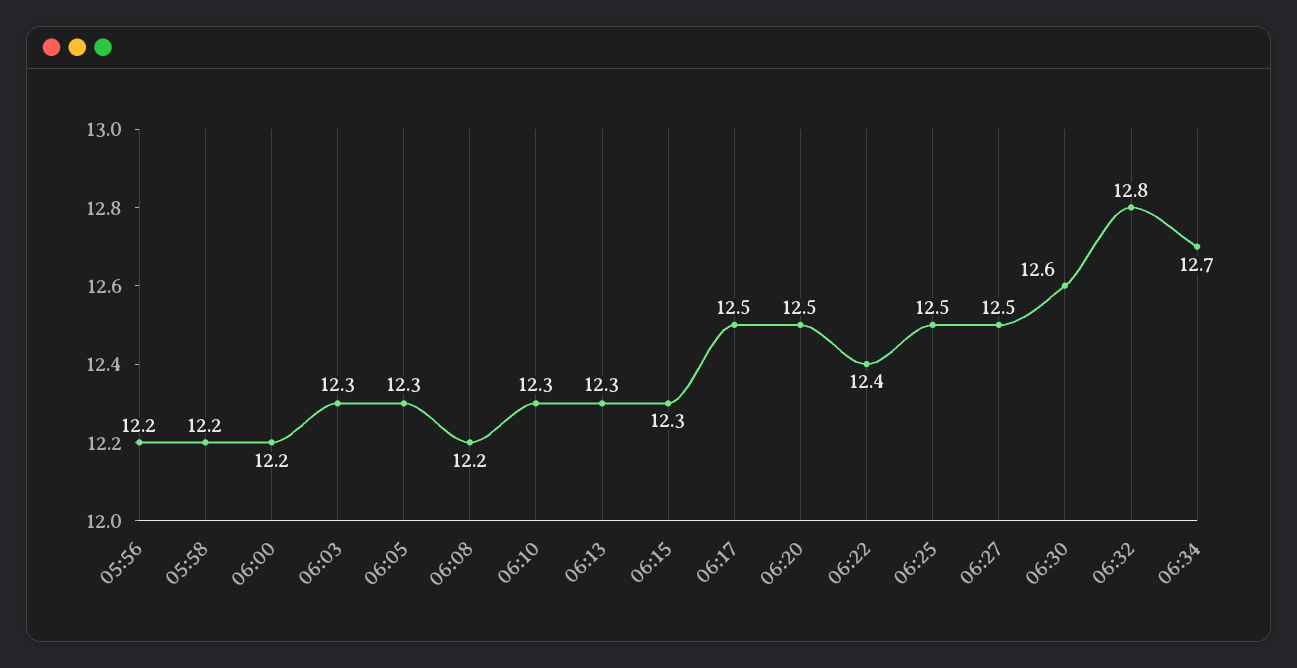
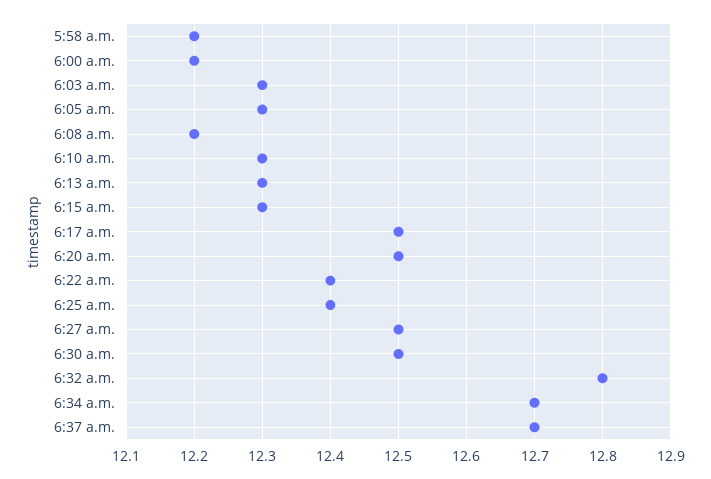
05:56: 12.2 -> none
06:25: 12.5 -> 12.4
06:30: 12.6 -> 12.5
6:37 a.m.: none -> 12.7

